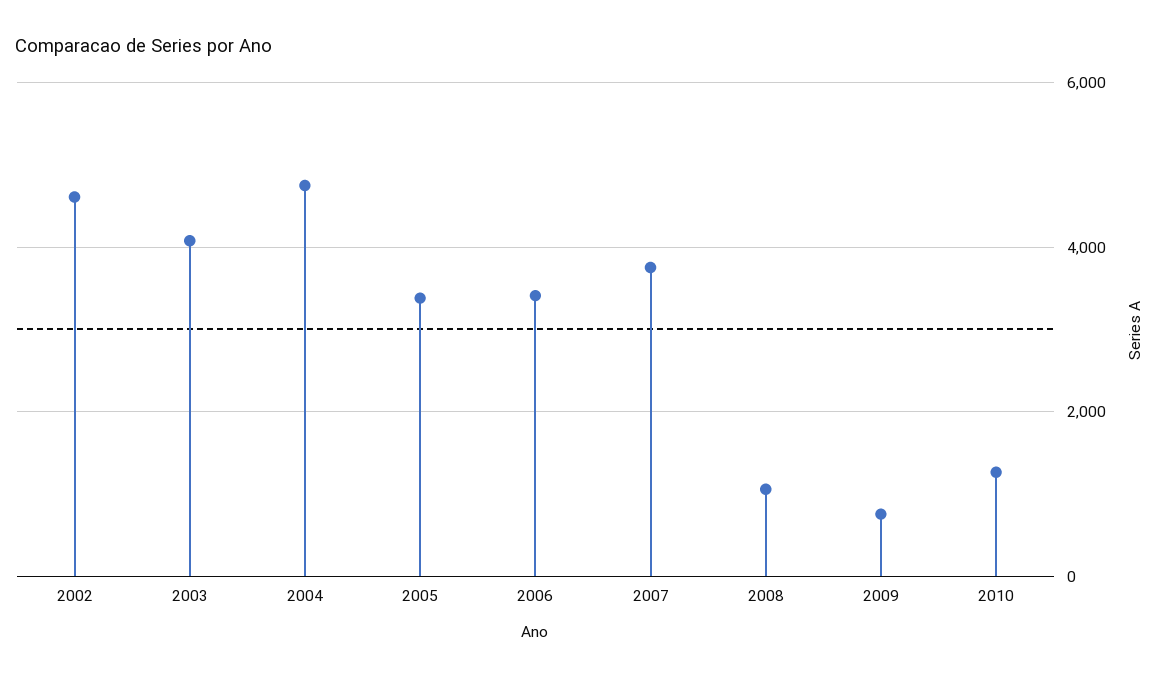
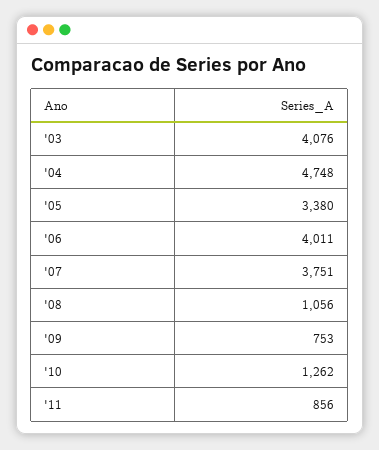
2002: 4600 -> none
2006: 3400 -> 4011
'11: none -> 856

